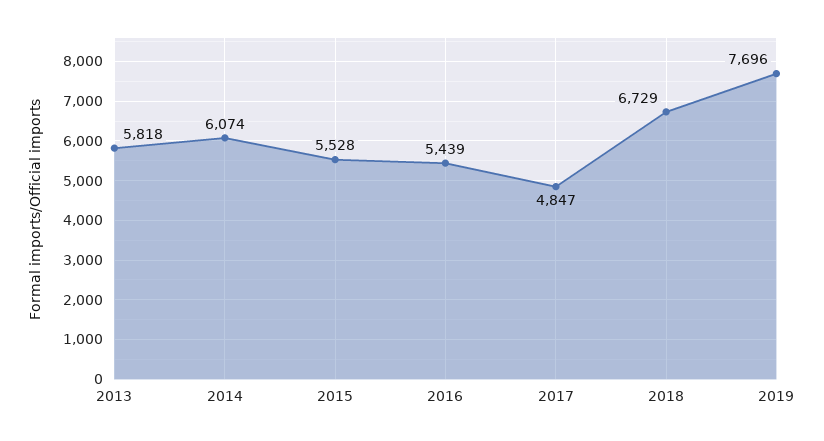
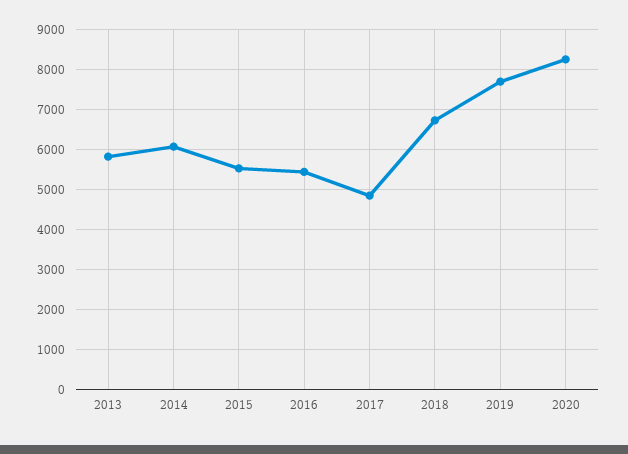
2020: none -> 8200

